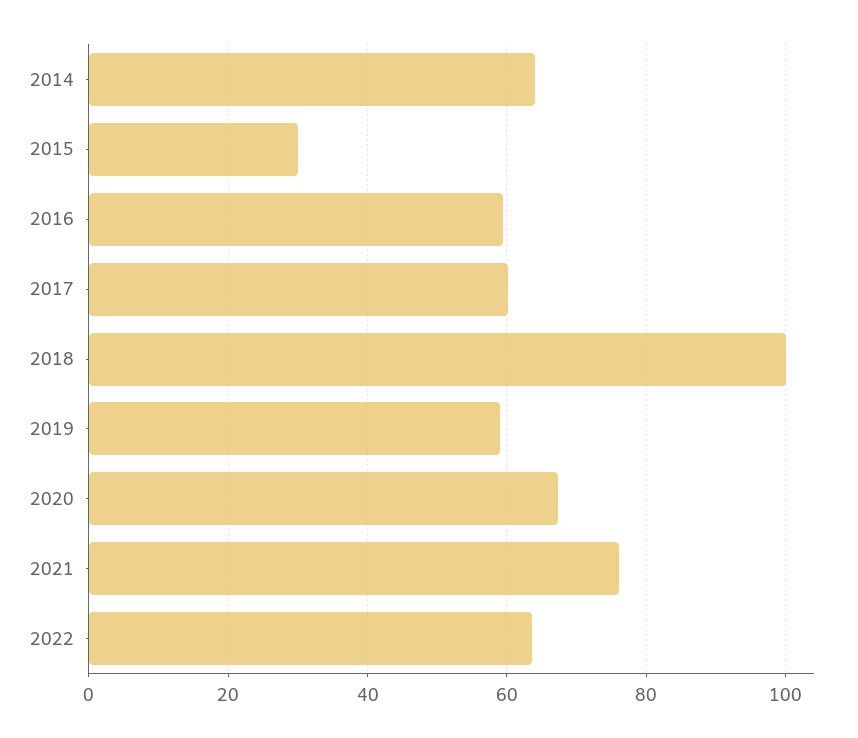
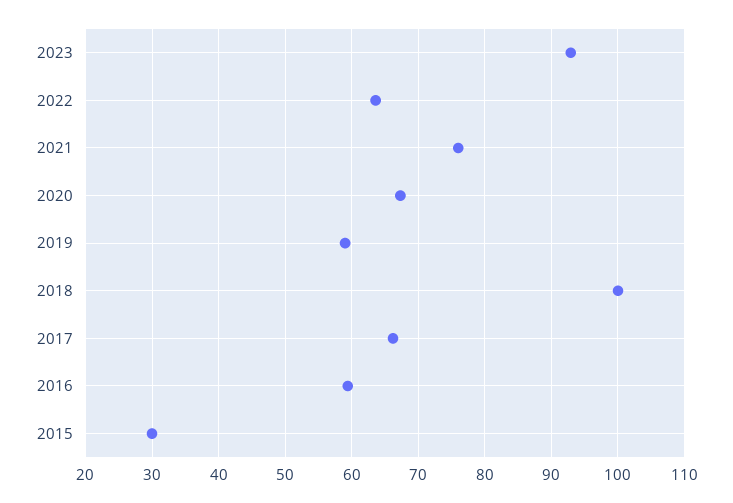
2014: 64 -> none
2017: 60 -> 66
2023: none -> 93

